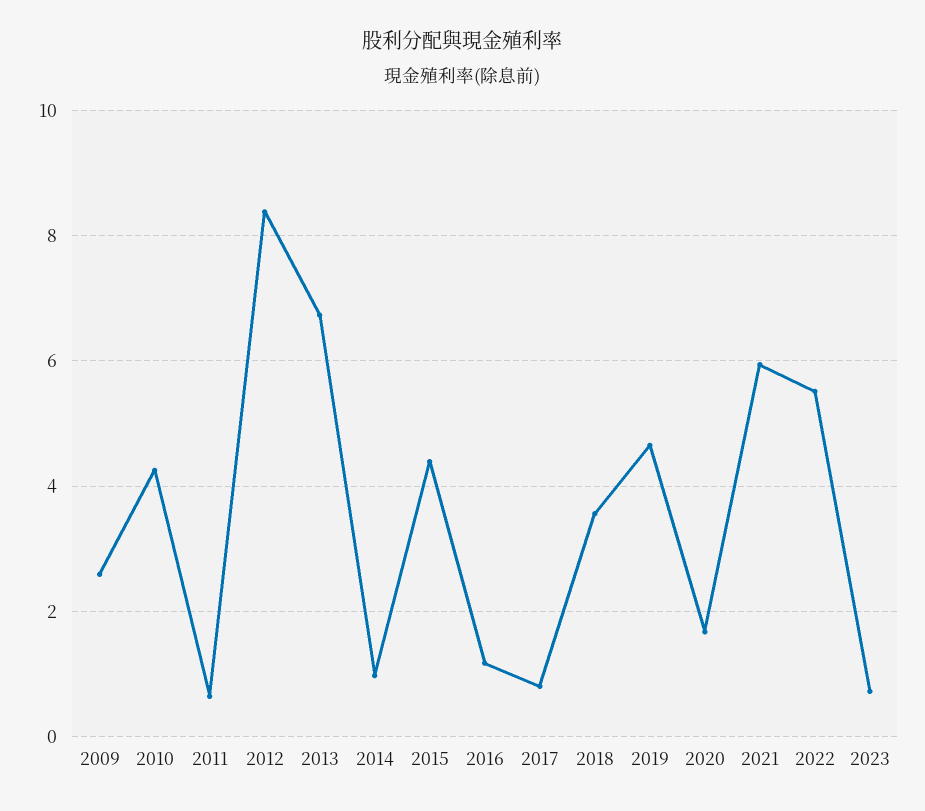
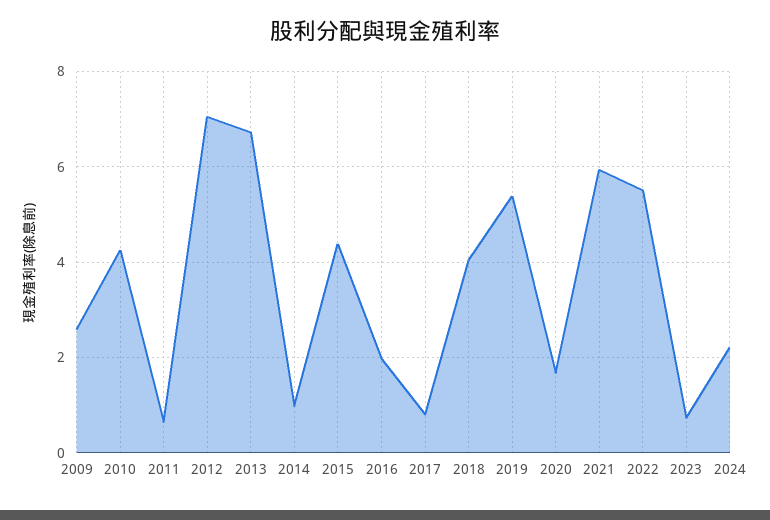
2012: 8.4 -> 7
2016: 1.2 -> 2
2018: 3.6 -> 4
2019: 4.6 -> 5.4
2024: none -> 2.2

